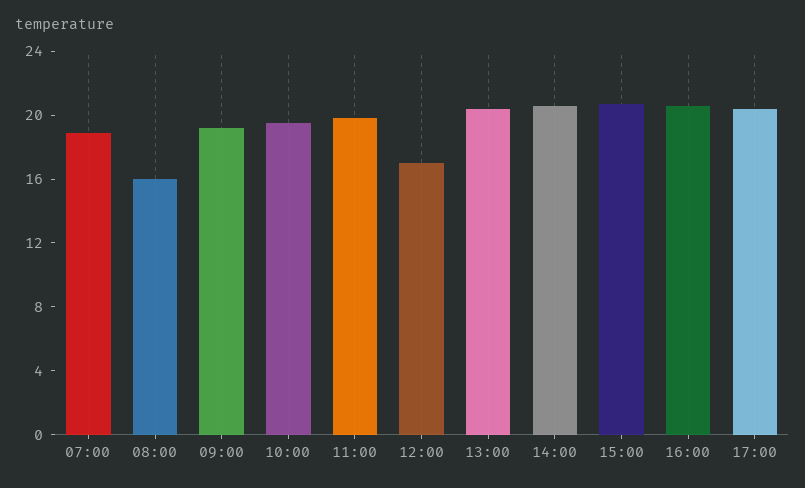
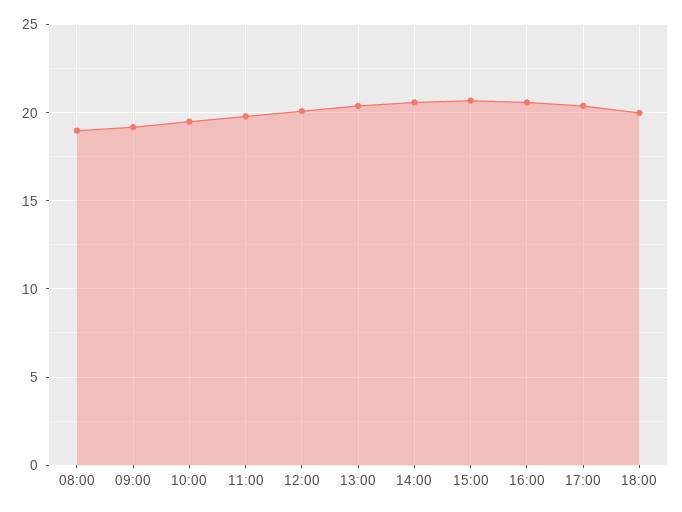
07:00: 19 -> none
08:00: 16 -> 19
12:00: 17 -> 20
18:00: none -> 20

